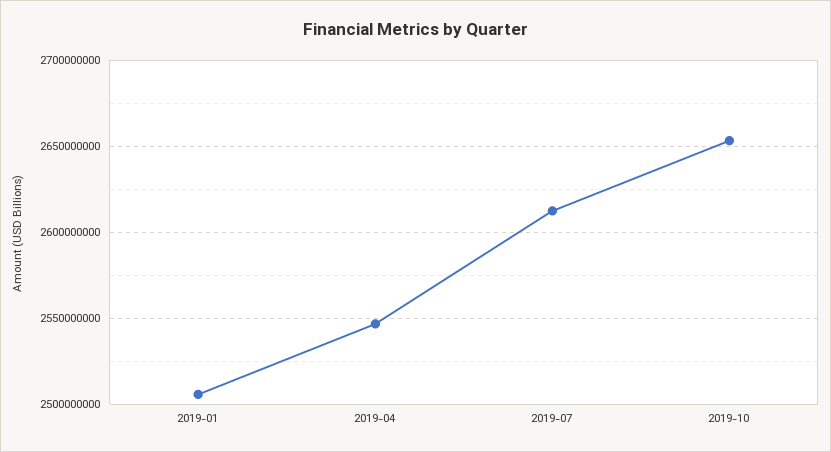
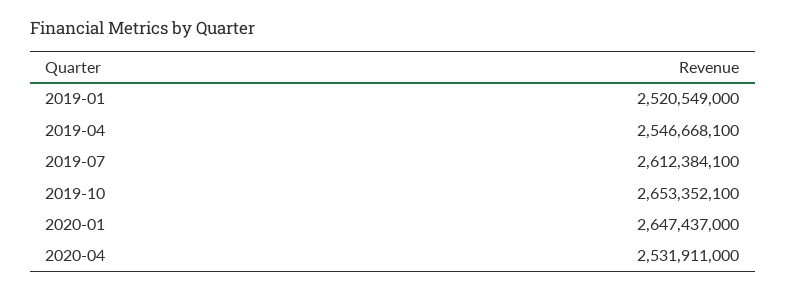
2019-01: 2505000000 -> 2520549000
2020-01: none -> 2647437000
2020-04: none -> 2531911000

